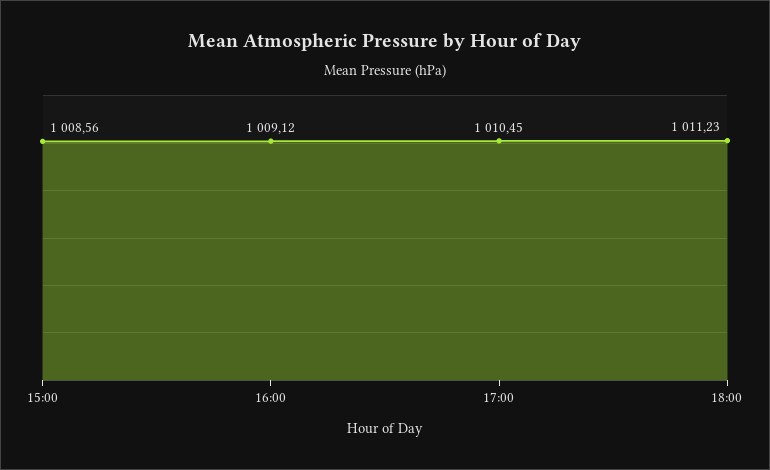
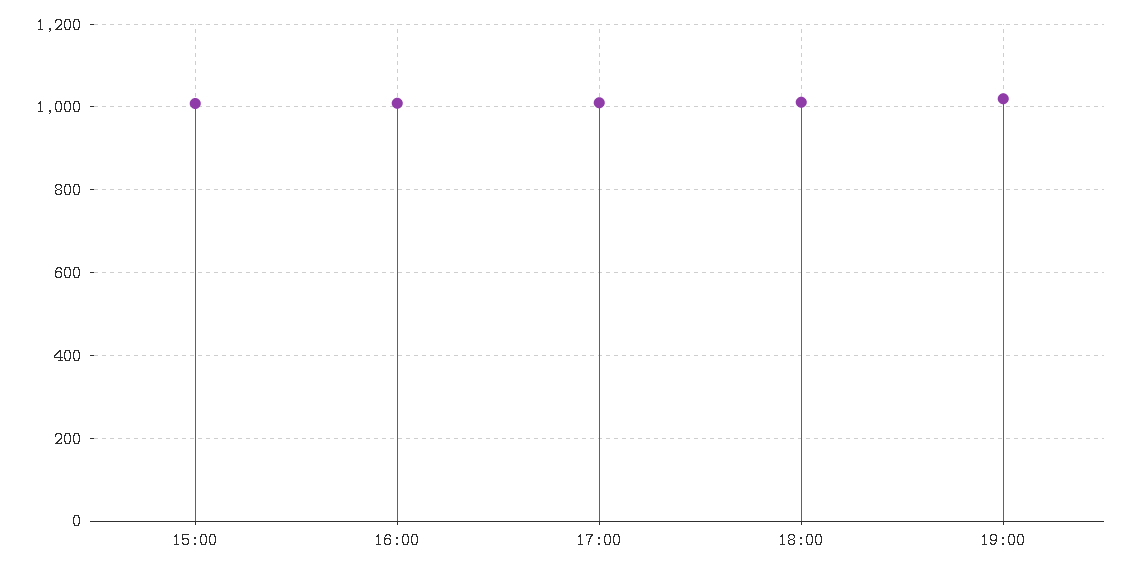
19:00: none -> 1020

